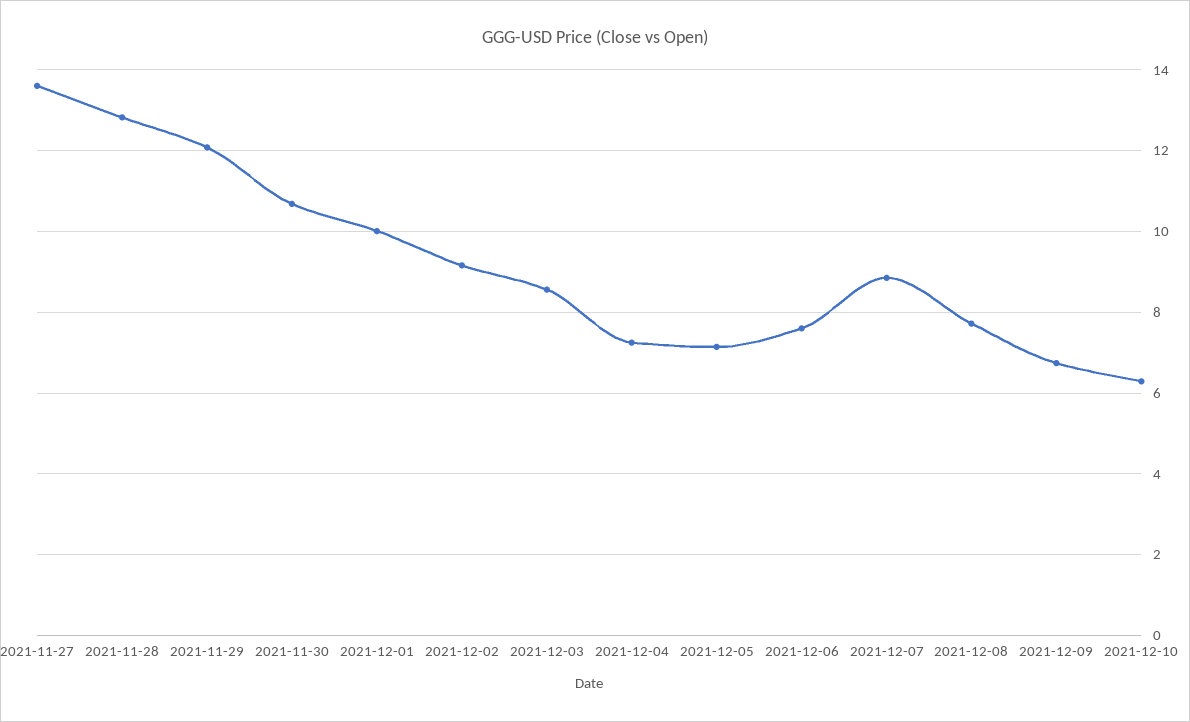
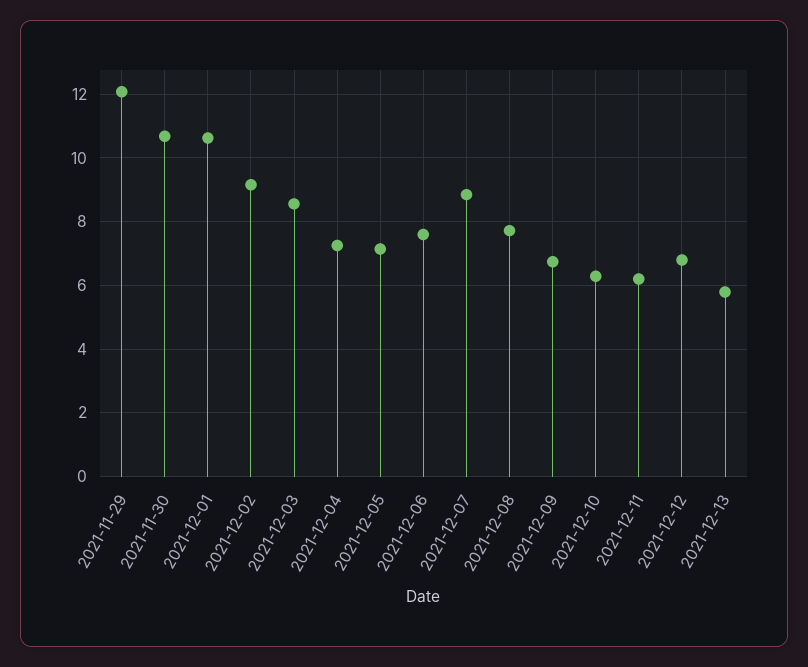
2021-11-27: 13.6 -> none
2021-11-28: 12.8 -> none
2021-12-01: 10 -> 10.6
2021-12-11: none -> 6.2
2021-12-12: none -> 6.8
2021-12-13: none -> 5.8

